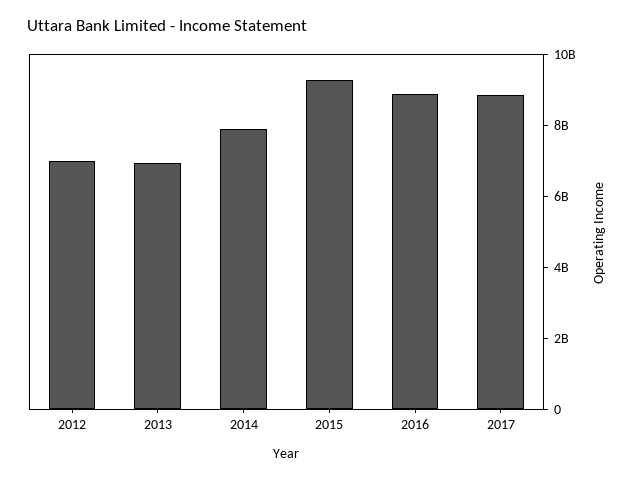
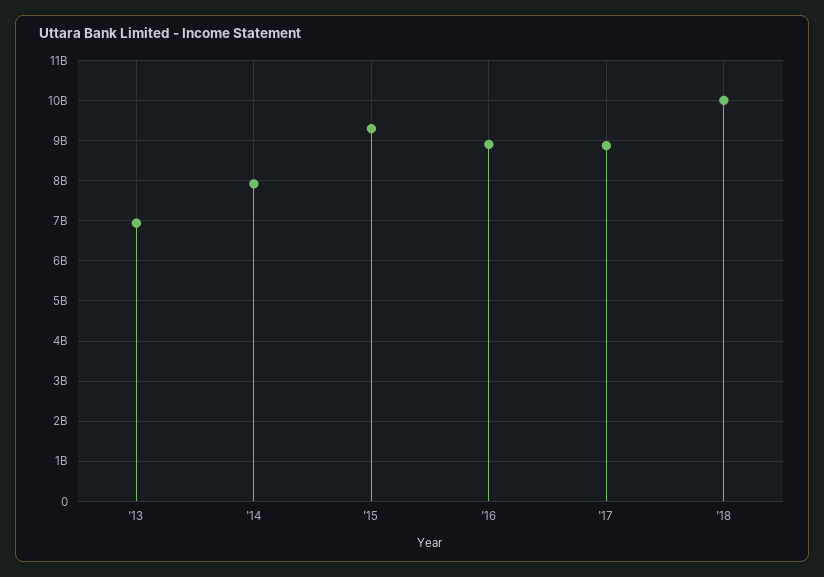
2012: 7000000000 -> none
'18: none -> 10000000000

